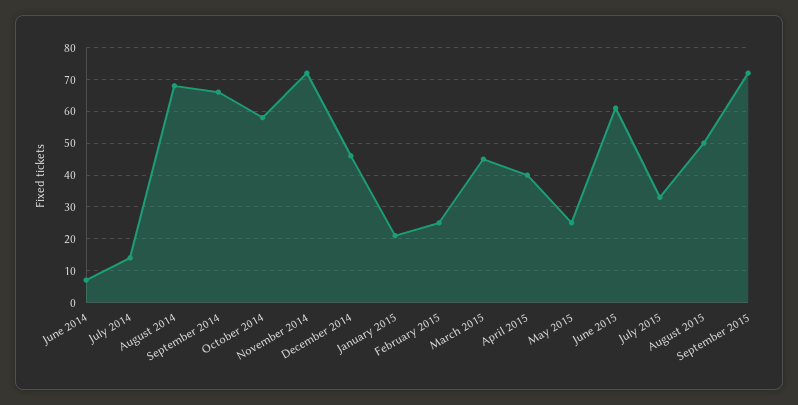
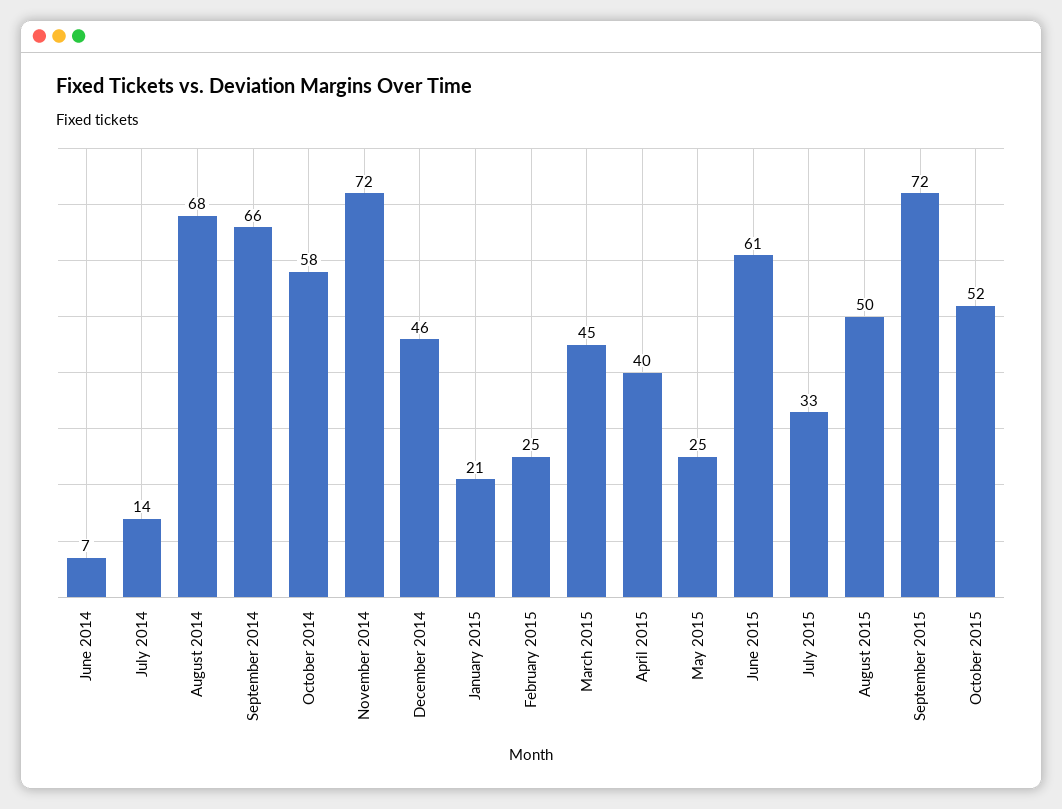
October 2015: none -> 52

